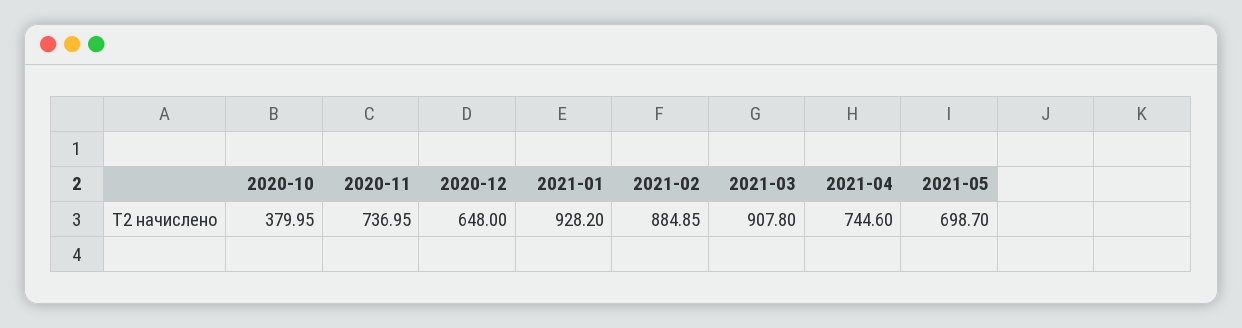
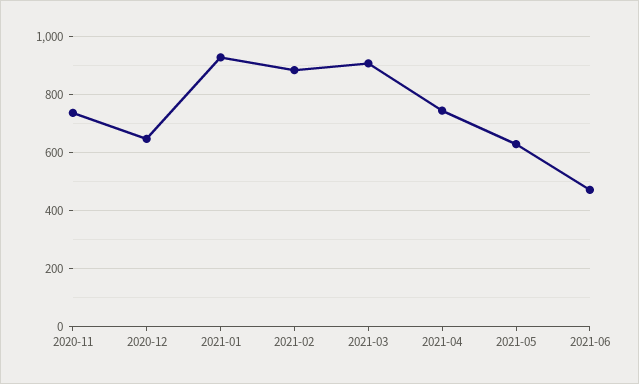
2020-10: 379.95 -> none
2021-05: 698.7 -> 625
2021-06: none -> 475

